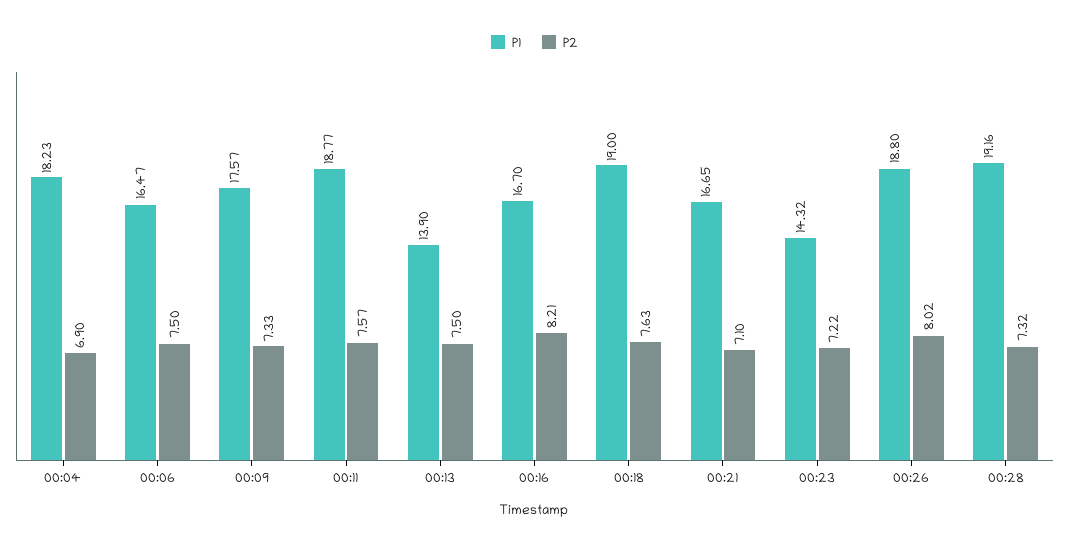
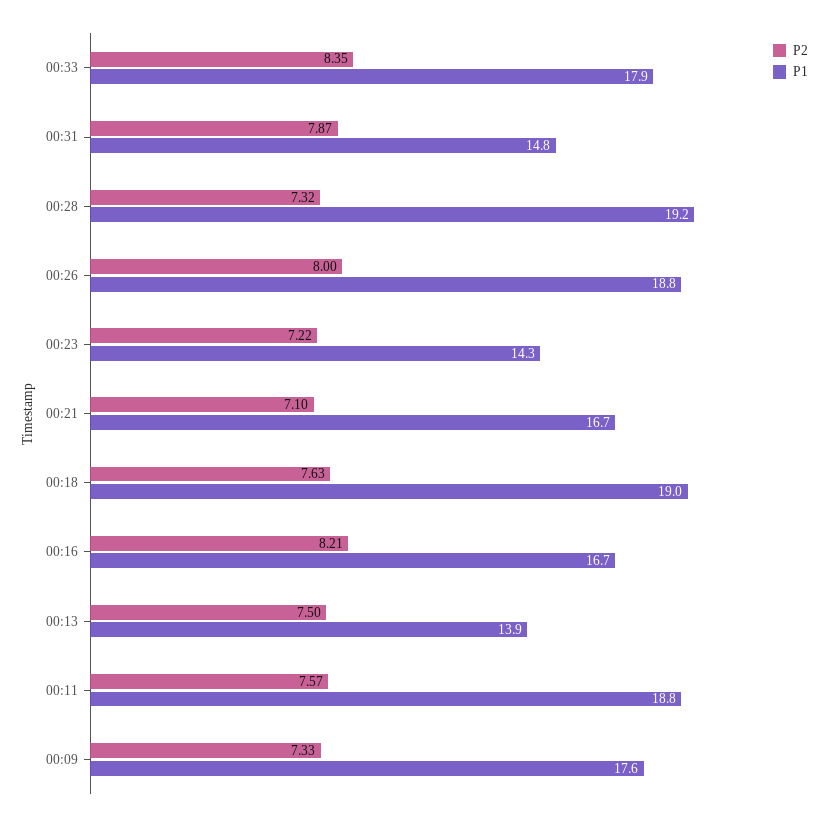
P1, 00:04: 18.23 -> none
P2, 00:04: 6.9 -> none
P1, 00:06: 16.47 -> none
P2, 00:06: 7.5 -> none
P2, 00:26: 8.02 -> 8
P2, 00:33: none -> 8.35
P1, 00:33: none -> 17.9
P2, 00:31: none -> 7.87
P1, 00:31: none -> 14.8

